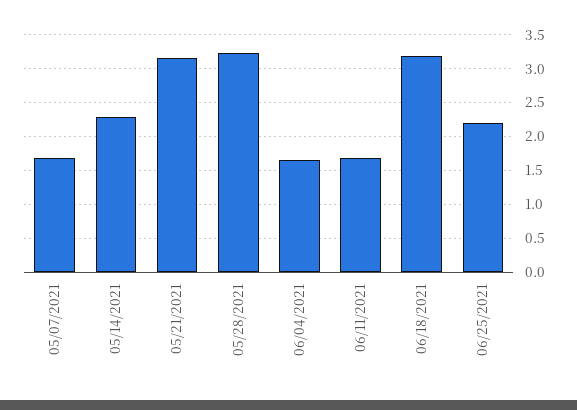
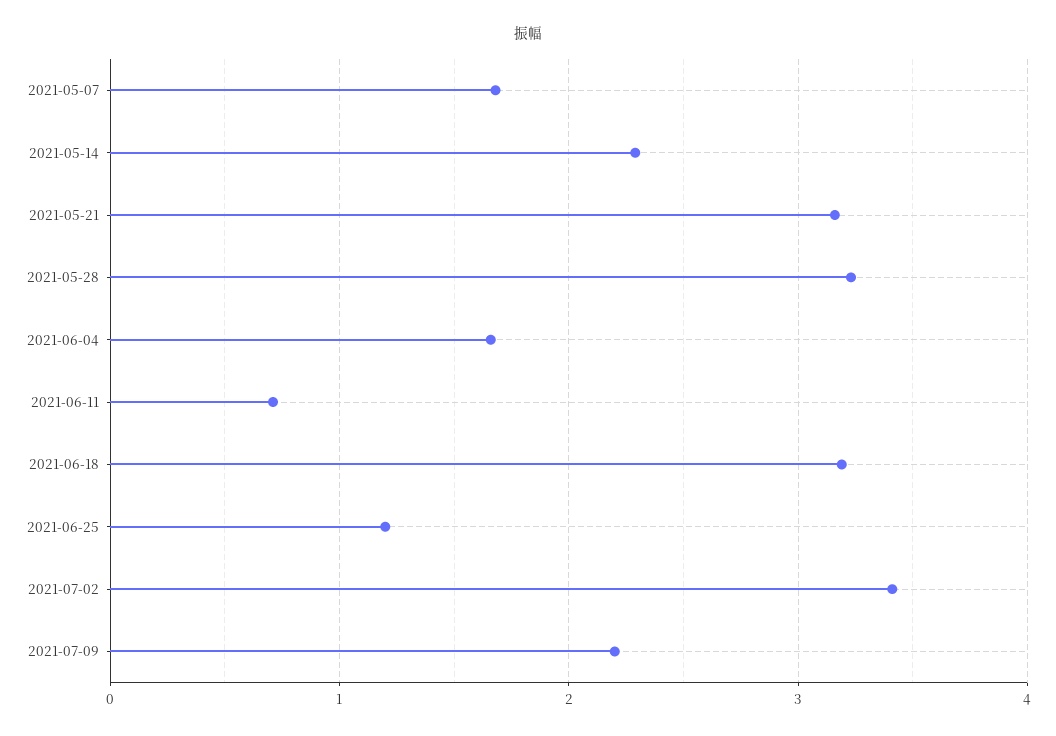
06/11/2021: 1.7 -> 0.7
06/25/2021: 2.2 -> 1.2
2021-07-02: none -> 3.4
2021-07-09: none -> 2.2

